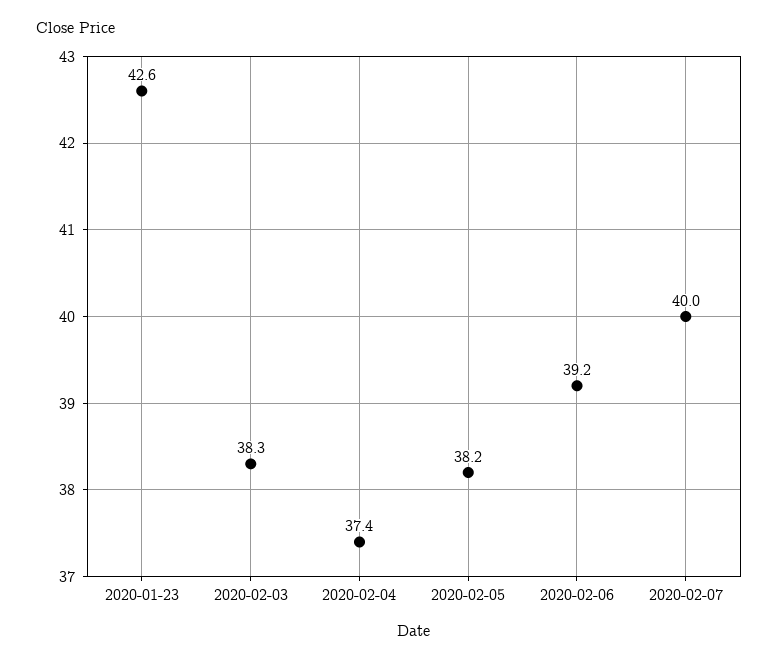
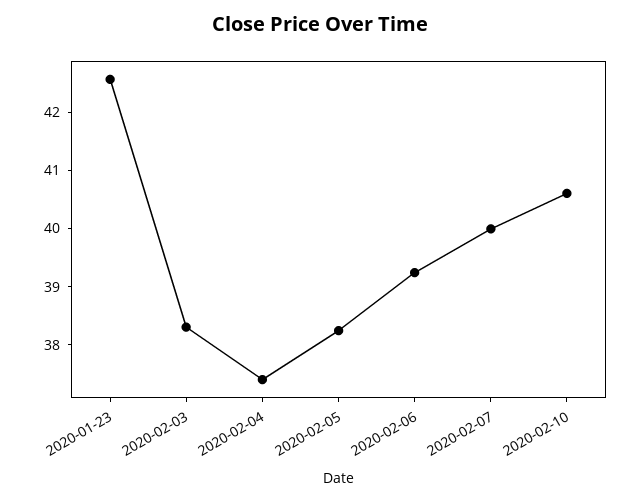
2020-02-10: none -> 40.6

